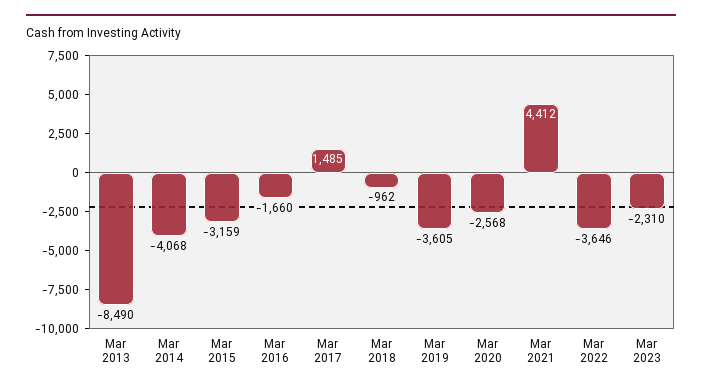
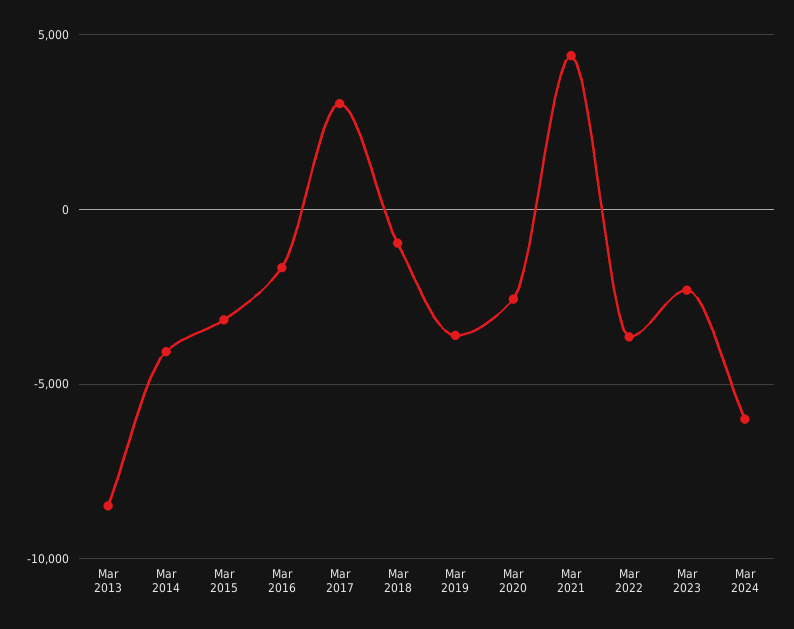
Mar 2017: 1485 -> 3000
Mar 2024: none -> -6000

